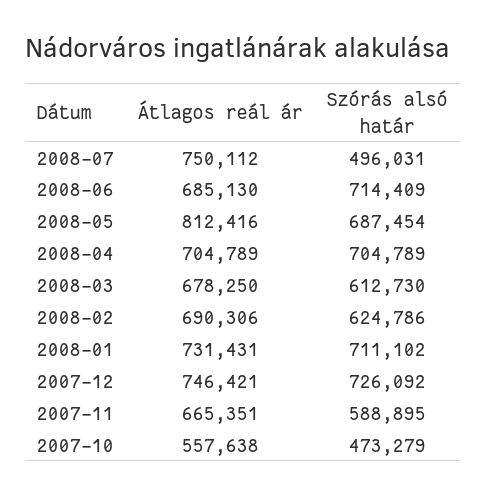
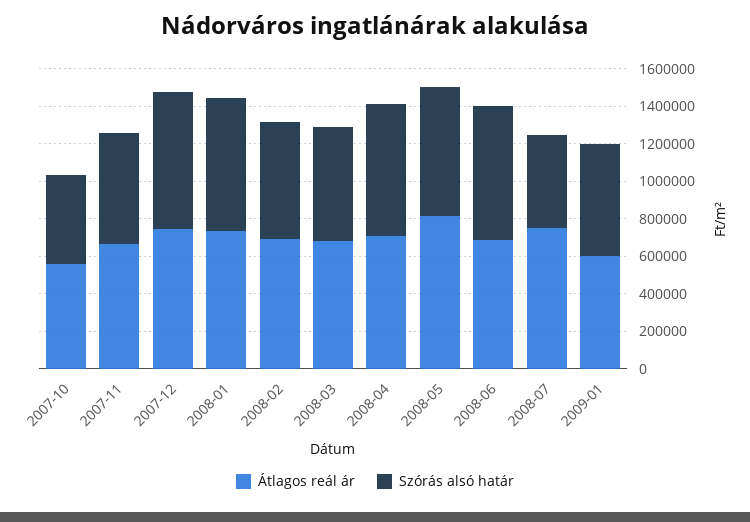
Átlagos reál ár, 2009-01: none -> 600000
Szórás alsó határ, 2009-01: none -> 600000

